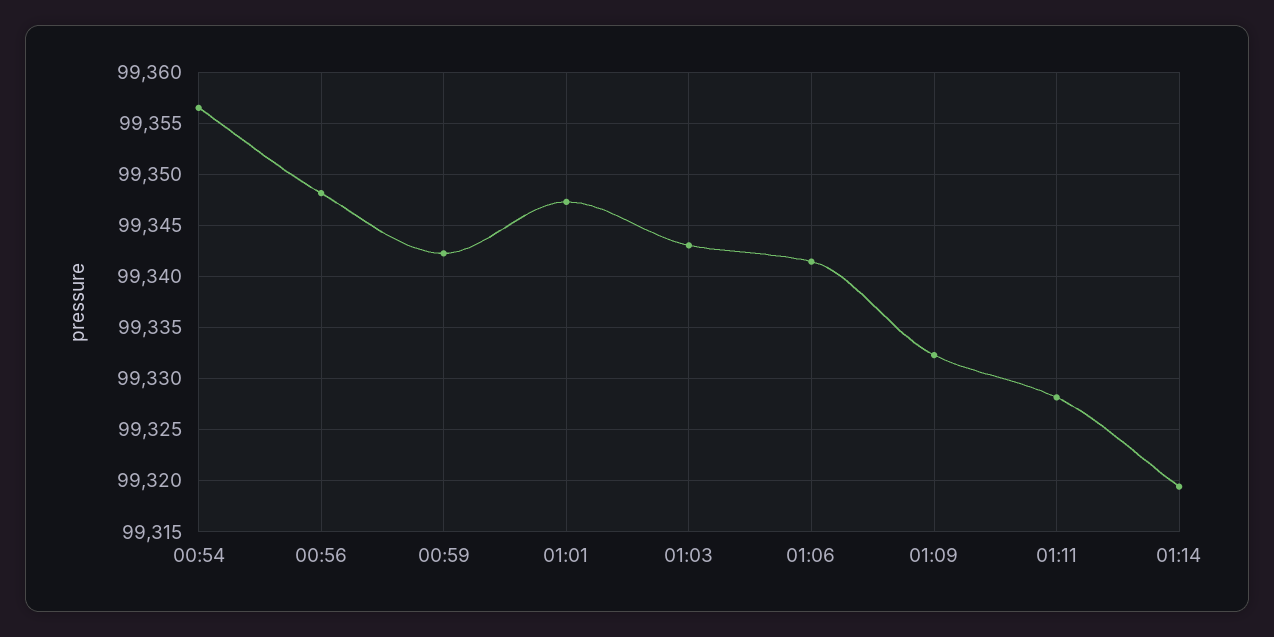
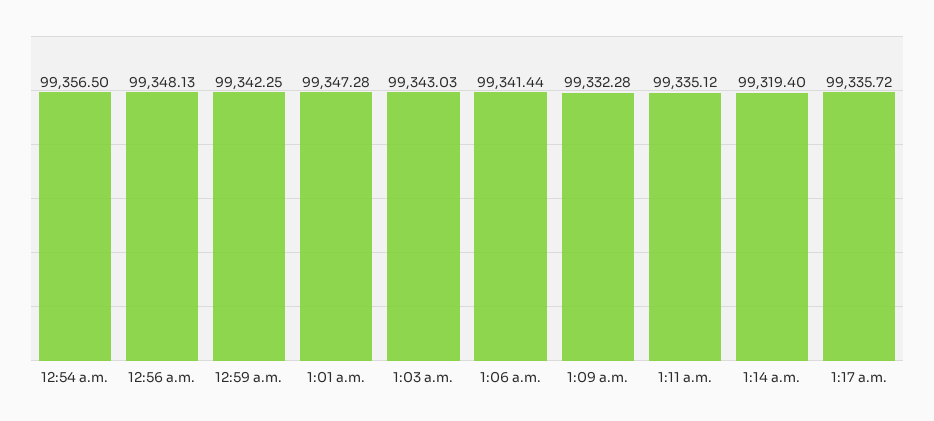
01:11: 99328 -> 99335.12
1:17 a.m.: none -> 99335.72

